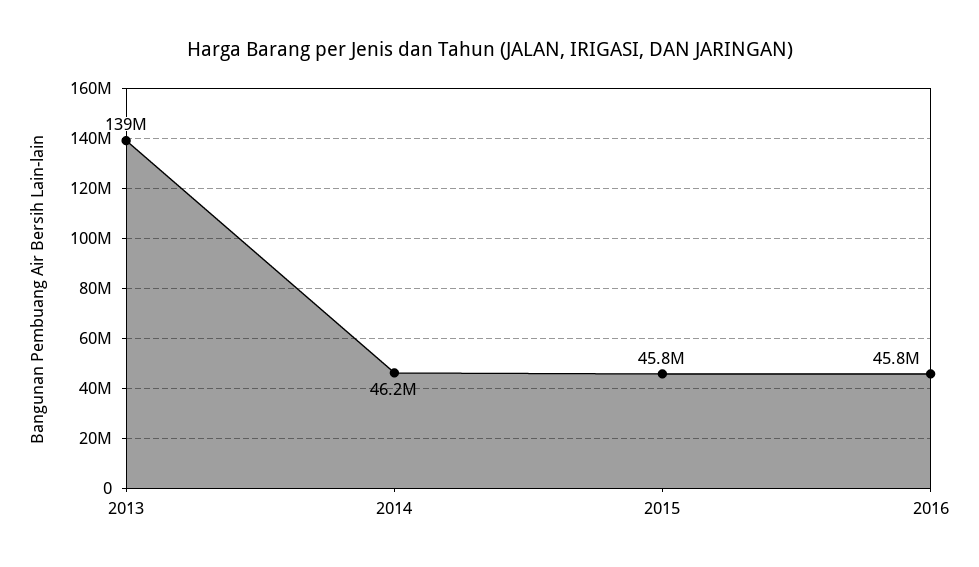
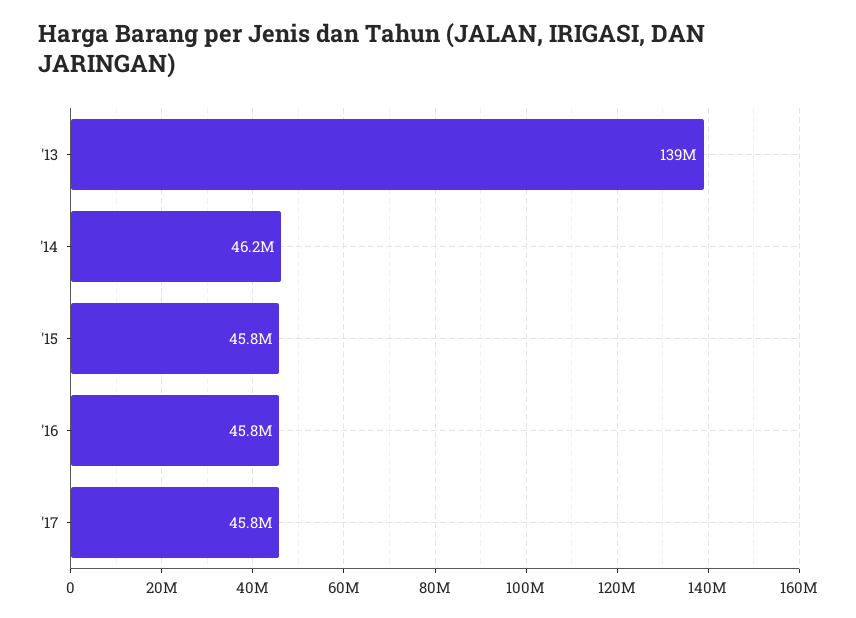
'17: none -> 45800000

